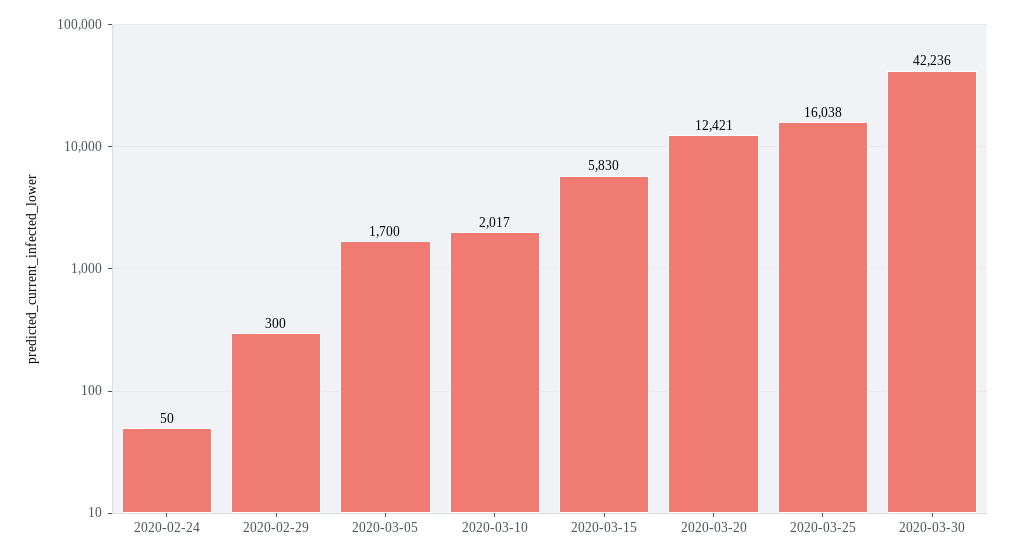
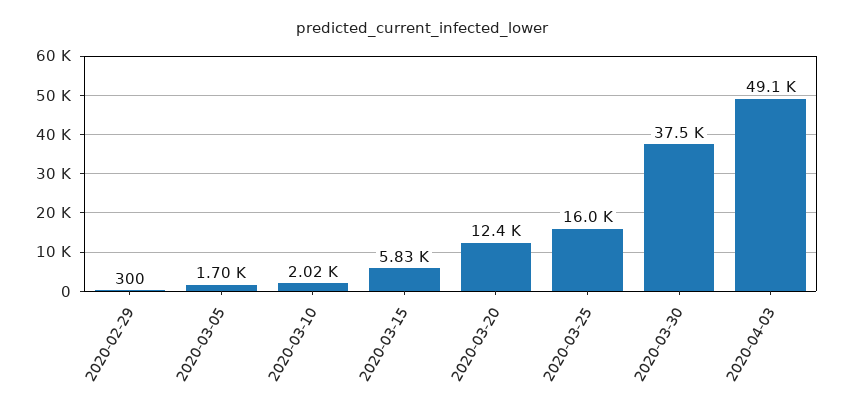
2020-02-24: 50 -> none
2020-03-30: 42236 -> 37500
2020-04-03: none -> 49100

